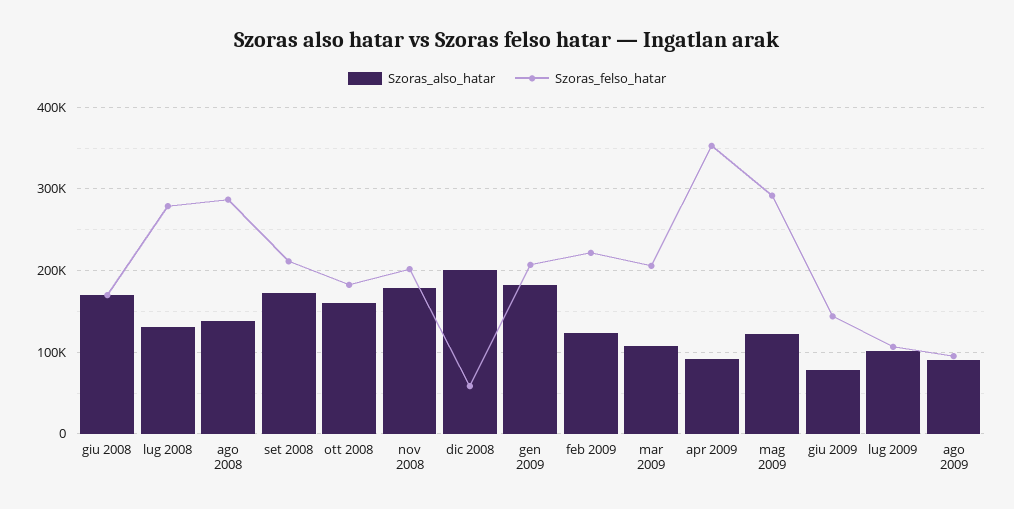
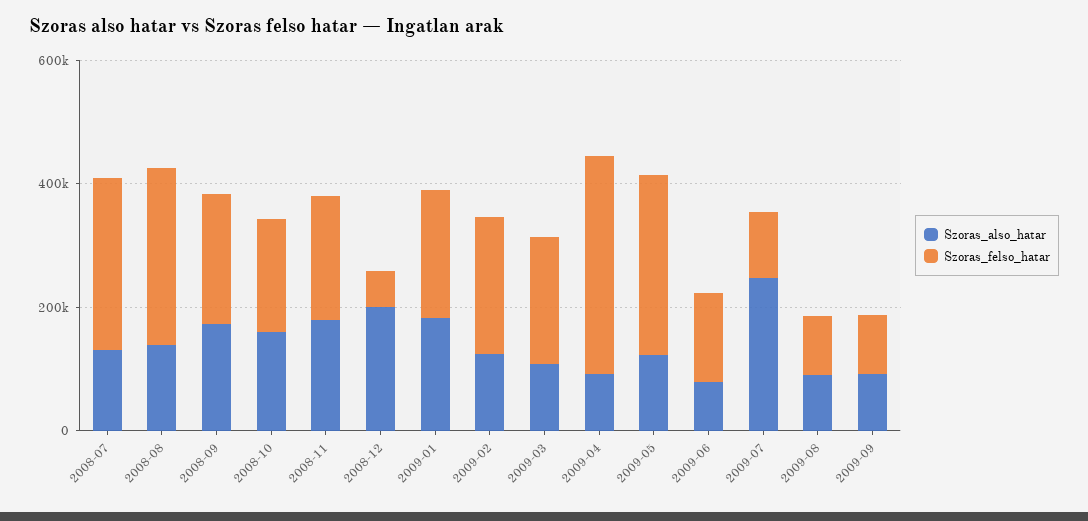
Szoras_also_hatar, giu 2008: 170000 -> none
Szoras_felso_hatar, giu 2008: 170000 -> none
Szoras_also_hatar, lug 2009: 100000 -> 250000
Szoras_also_hatar, 2009-09: none -> 100000
Szoras_felso_hatar, 2009-09: none -> 100000

